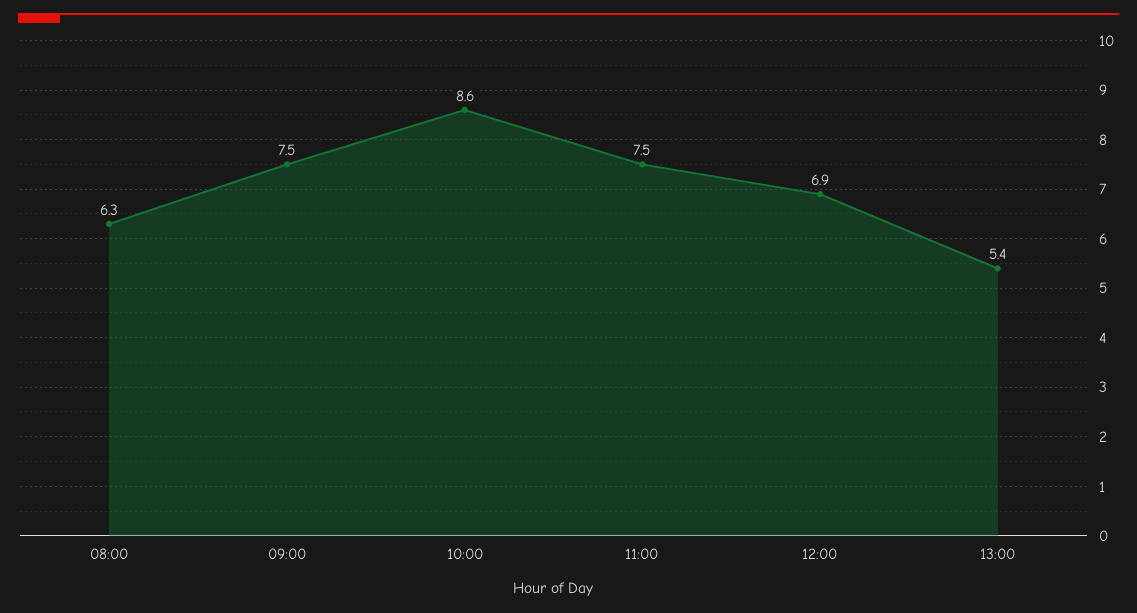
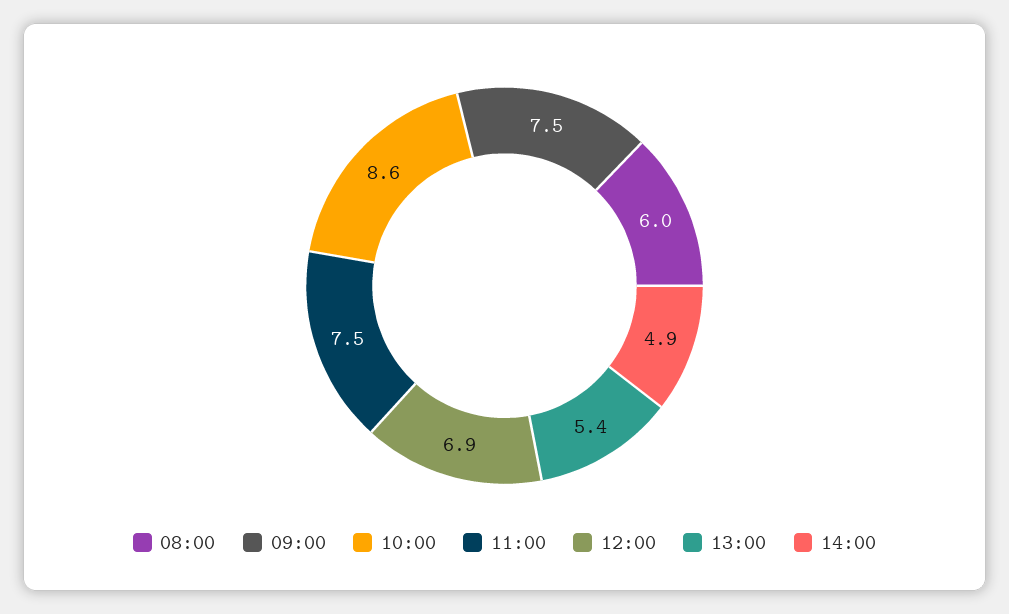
08:00: 6.3 -> 6
14:00: none -> 4.9

